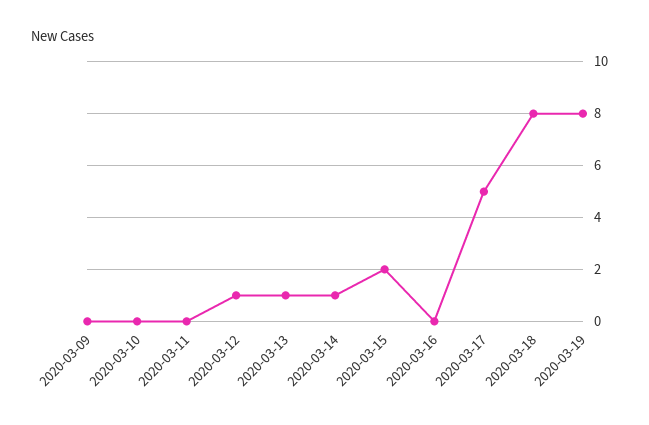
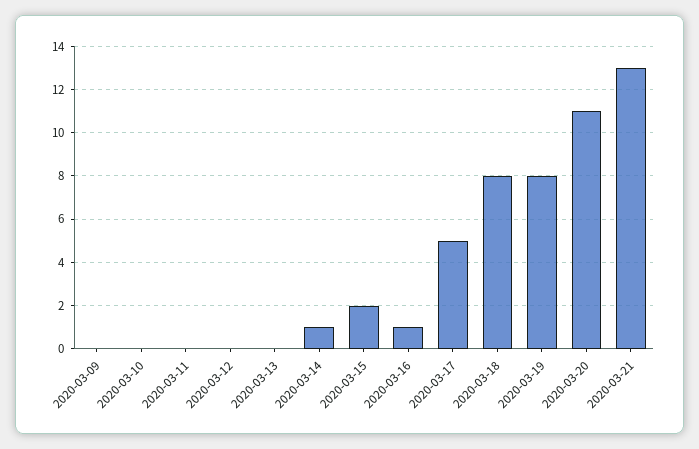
2020-03-12: 1 -> 0
2020-03-13: 1 -> 0
2020-03-16: 0 -> 1
2020-03-20: none -> 11
2020-03-21: none -> 13

